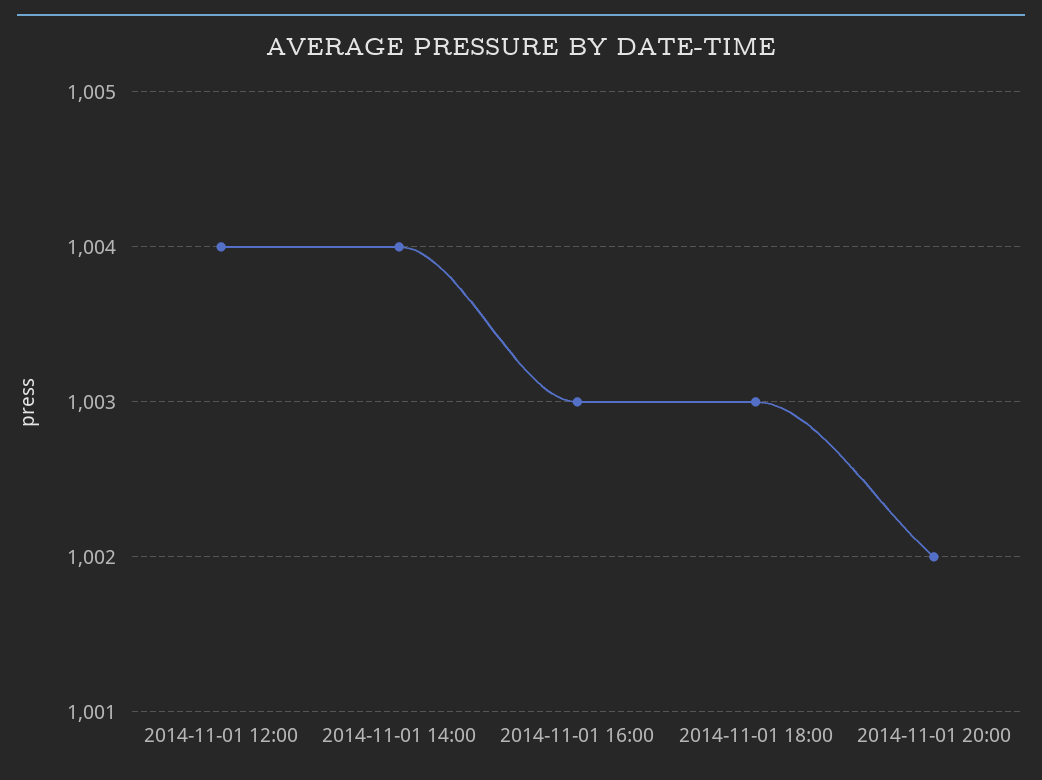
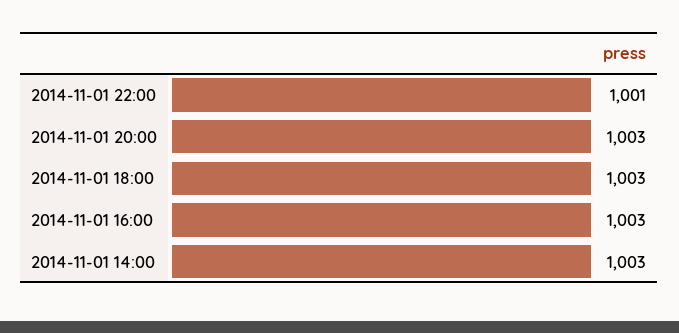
2014-11-01 12:00: 1004 -> none
2014-11-01 14:00: 1004 -> 1003
2014-11-01 20:00: 1002 -> 1003
2014-11-01 22:00: none -> 1001

